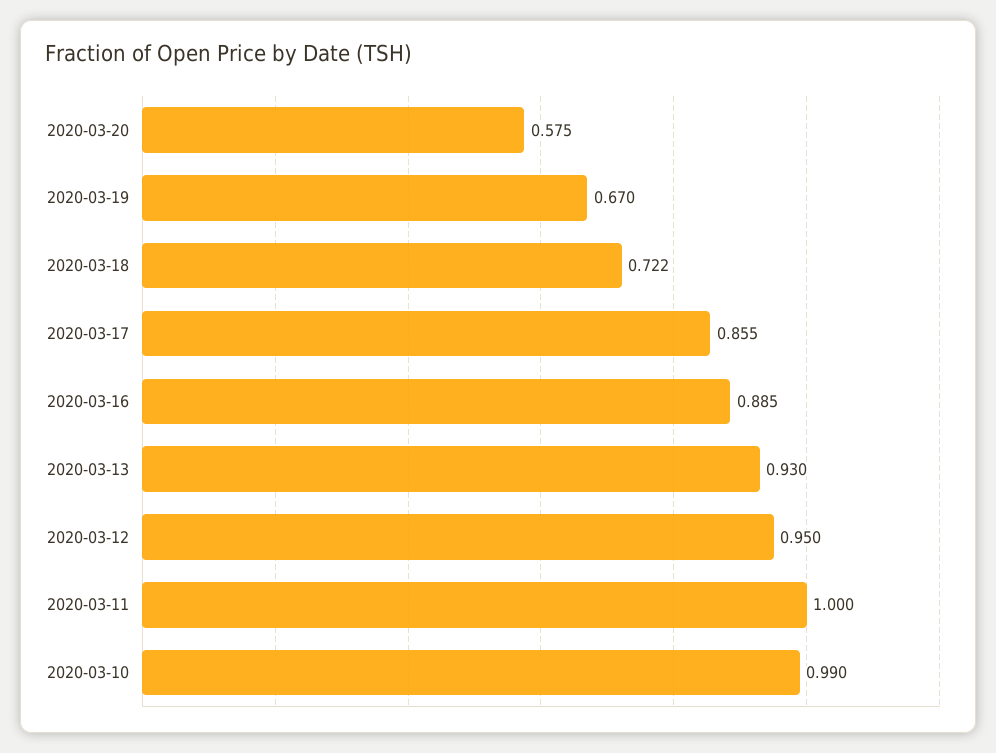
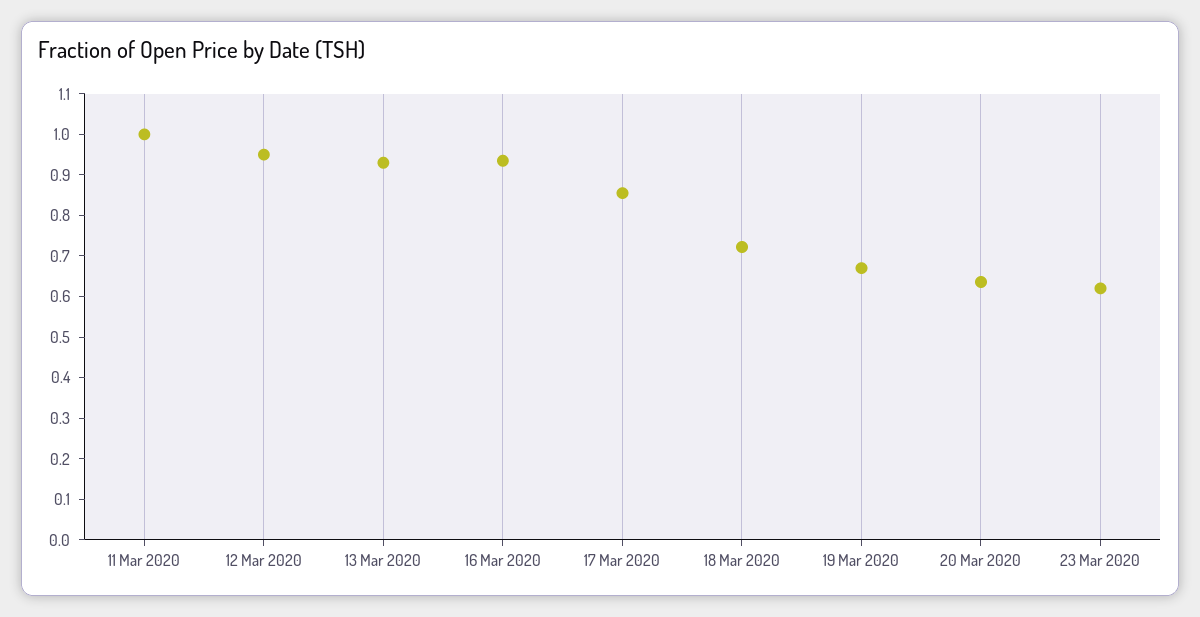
2020-03-20: 0.575 -> 0.64
2020-03-16: 0.885 -> 0.94
2020-03-10: 0.99 -> none
23 Mar 2020: none -> 0.62

